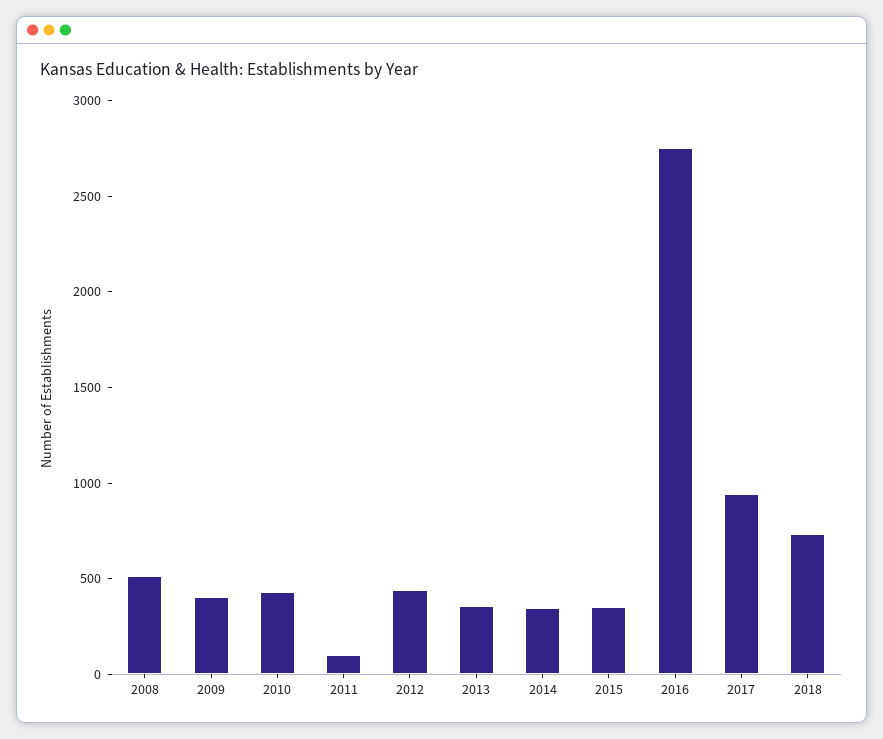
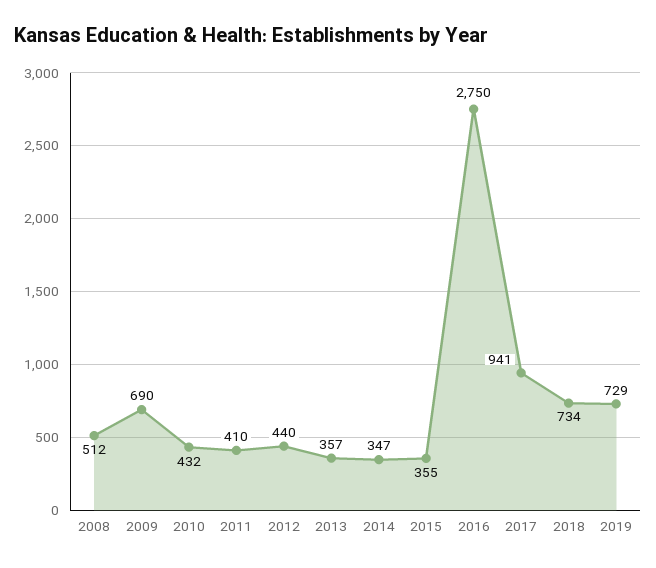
2009: 400 -> 690
2011: 100 -> 410
2019: none -> 729

